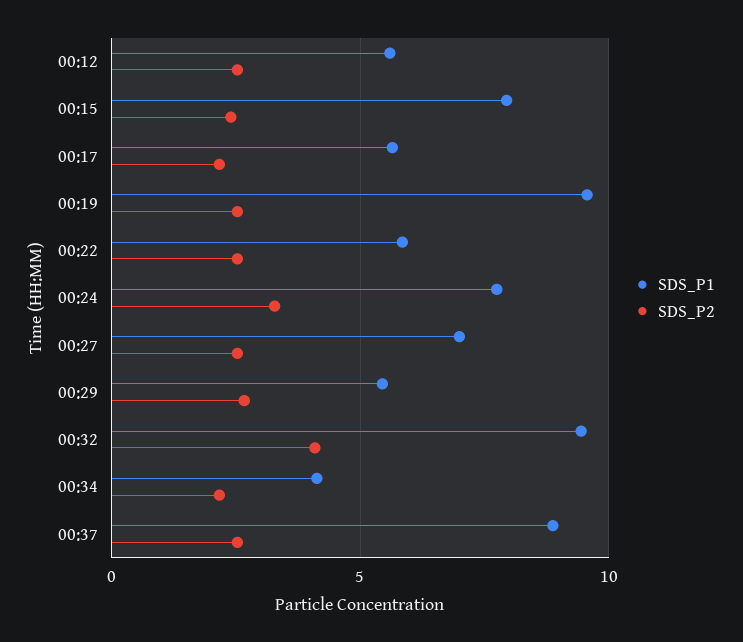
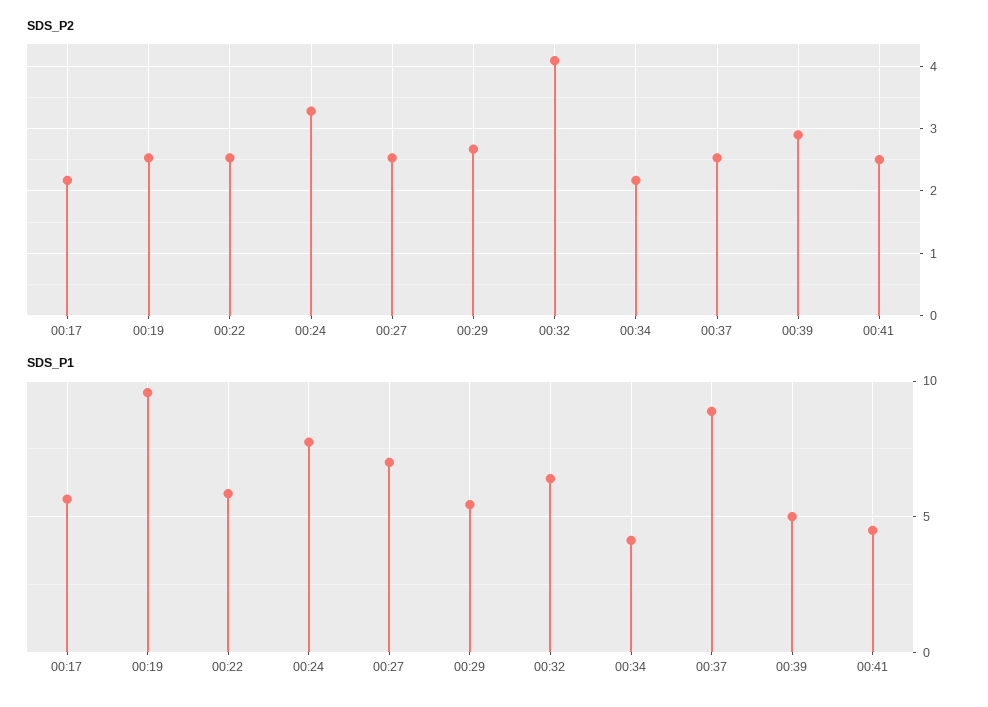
SDS_P1, 00:12: 5.5 -> none
SDS_P2, 00:12: 2.5 -> none
SDS_P1, 00:15: 8 -> none
SDS_P2, 00:15: 2.5 -> none
SDS_P1, 00:32: 9.5 -> 6.5
SDS_P2, 00:39: none -> 2.9
SDS_P2, 00:41: none -> 2.5
SDS_P1, 00:39: none -> 5
SDS_P1, 00:41: none -> 4.5

